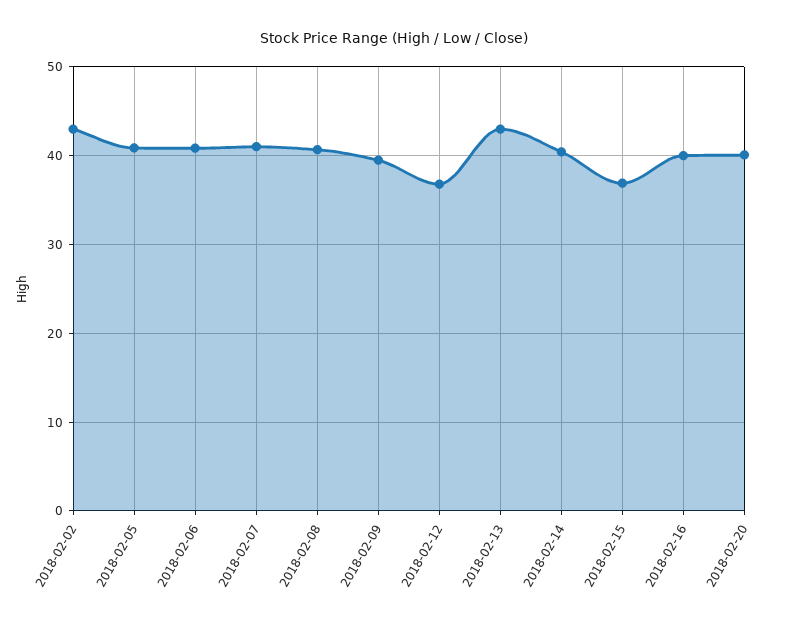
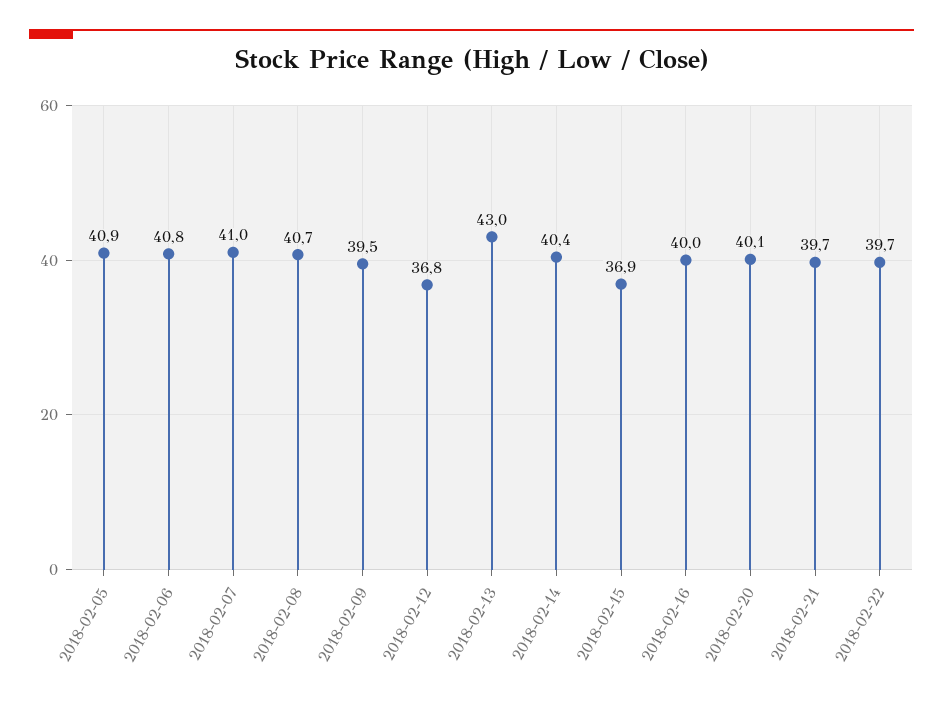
2018-02-02: 43 -> none
2018-02-21: none -> 39.7
2018-02-22: none -> 39.7

